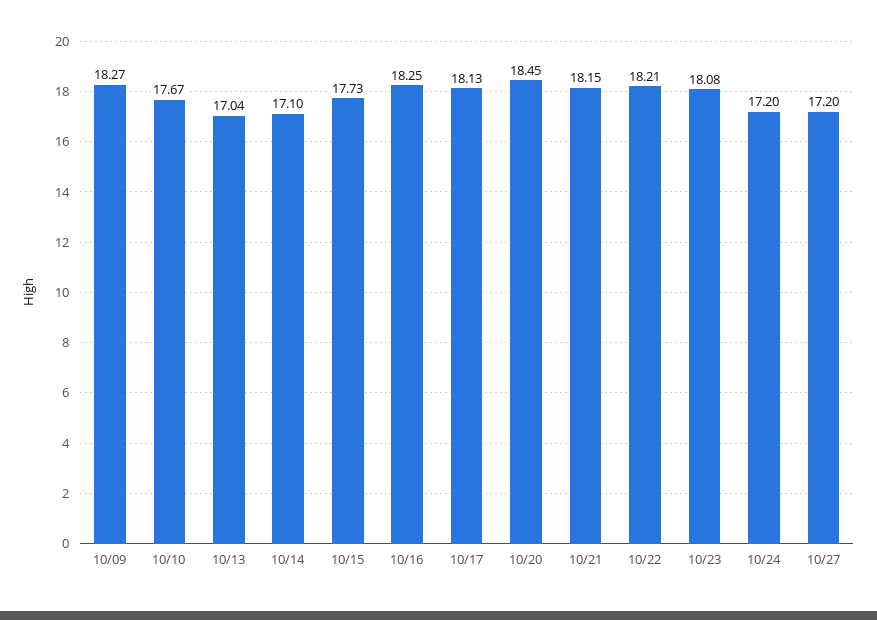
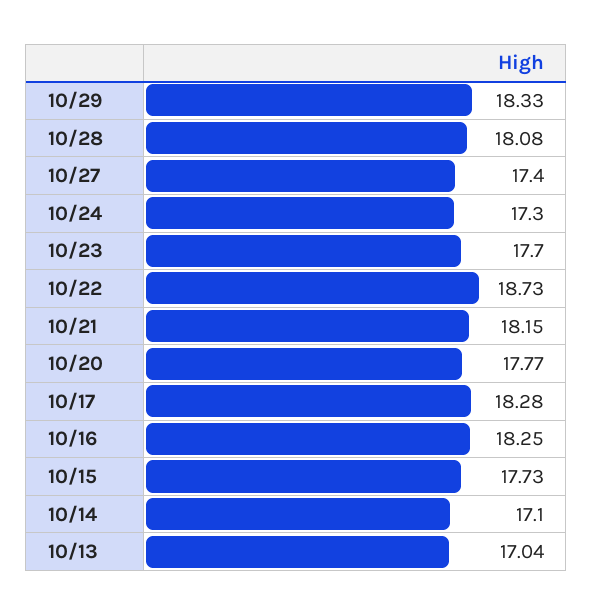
10/09: 18.27 -> none
10/10: 17.67 -> none
10/17: 18.13 -> 18.28
10/20: 18.45 -> 17.77
10/22: 18.21 -> 18.73
10/23: 18.08 -> 17.7
10/24: 17.2 -> 17.3
10/27: 17.2 -> 17.4
10/29: none -> 18.33
10/28: none -> 18.08

